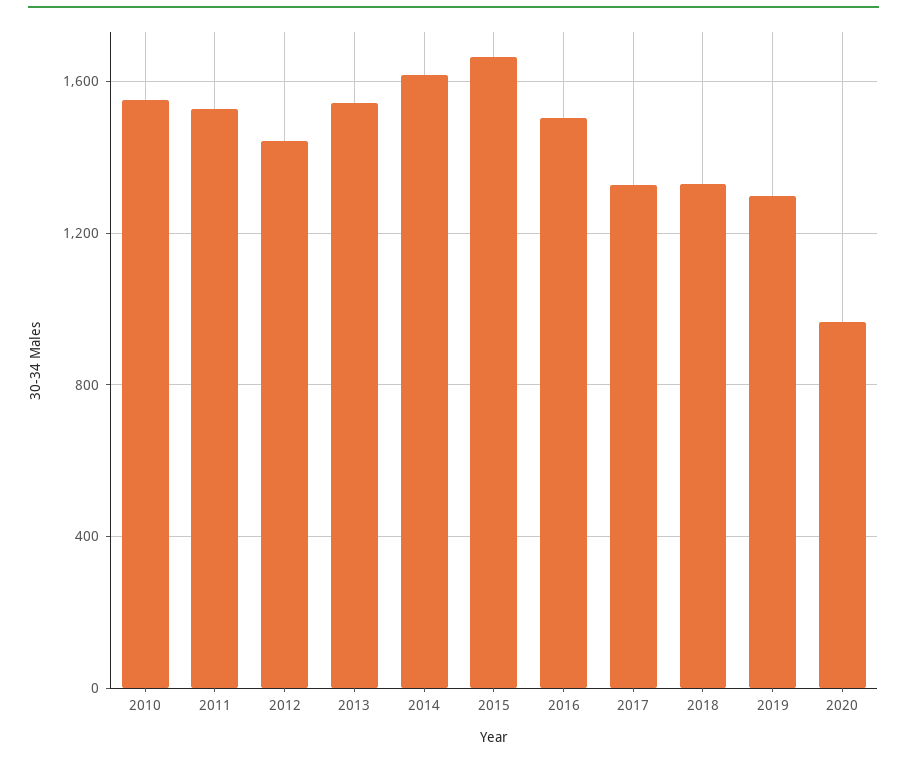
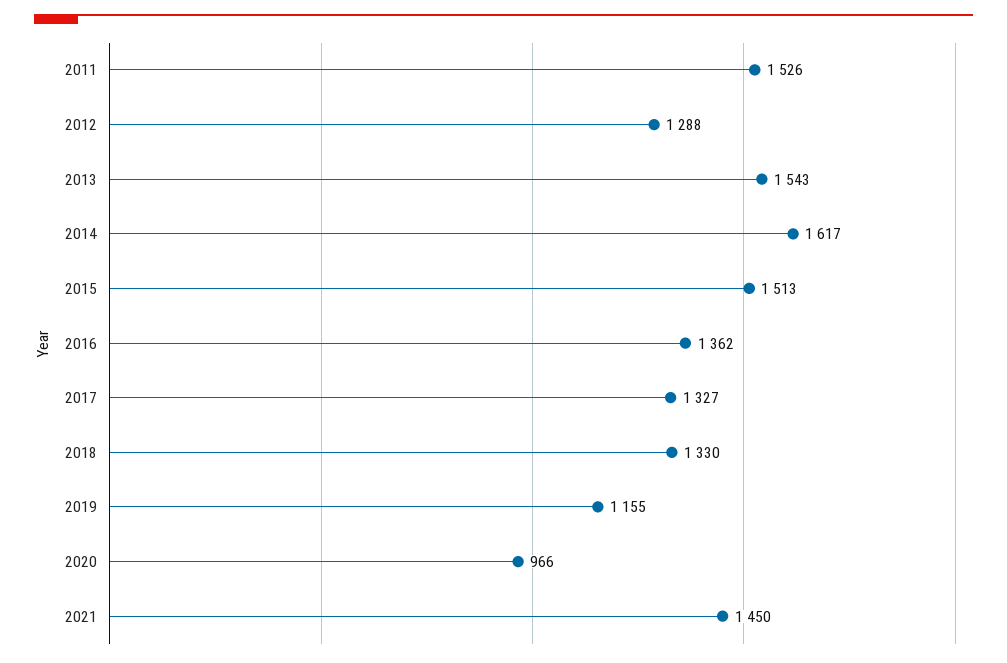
2010: 1550 -> none
2012: 1450 -> 1288
2015: 1650 -> 1513
2016: 1500 -> 1362
2019: 1300 -> 1155
2021: none -> 1450

